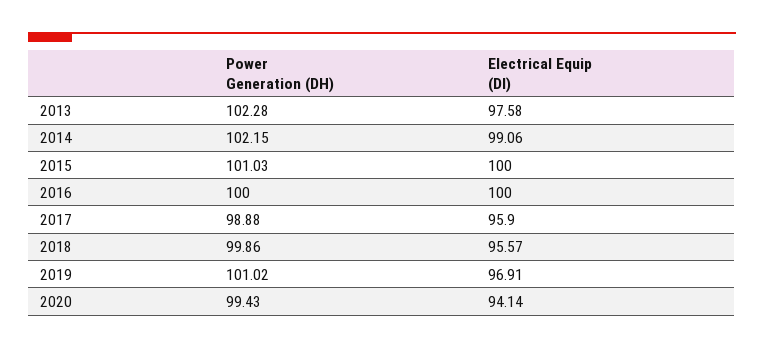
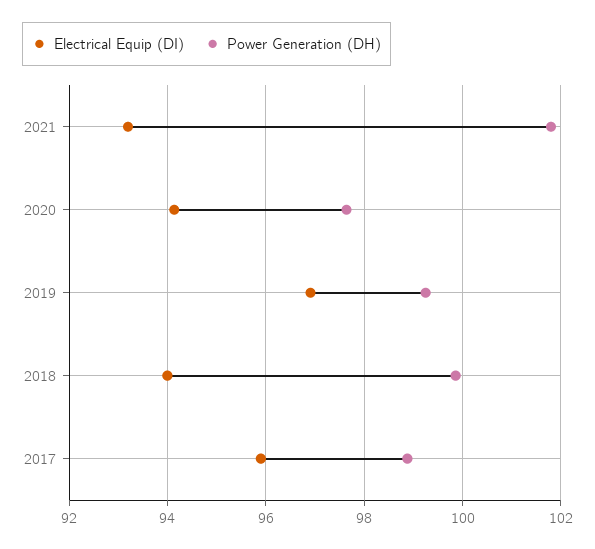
Power Generation (DH), 2013: 102.28 -> none
Electrical Equip (DI), 2013: 97.58 -> none
Power Generation (DH), 2014: 102.15 -> none
Electrical Equip (DI), 2014: 99.06 -> none
Power Generation (DH), 2015: 101.03 -> none
Electrical Equip (DI), 2015: 100 -> none
Power Generation (DH), 2016: 100 -> none
Electrical Equip (DI), 2016: 100 -> none
Electrical Equip (DI), 2018: 95.57 -> 94
Power Generation (DH), 2019: 101.02 -> 99.2
Power Generation (DH), 2020: 99.43 -> 97.6
Electrical Equip (DI), 2021: none -> 93.2
Power Generation (DH), 2021: none -> 101.8

